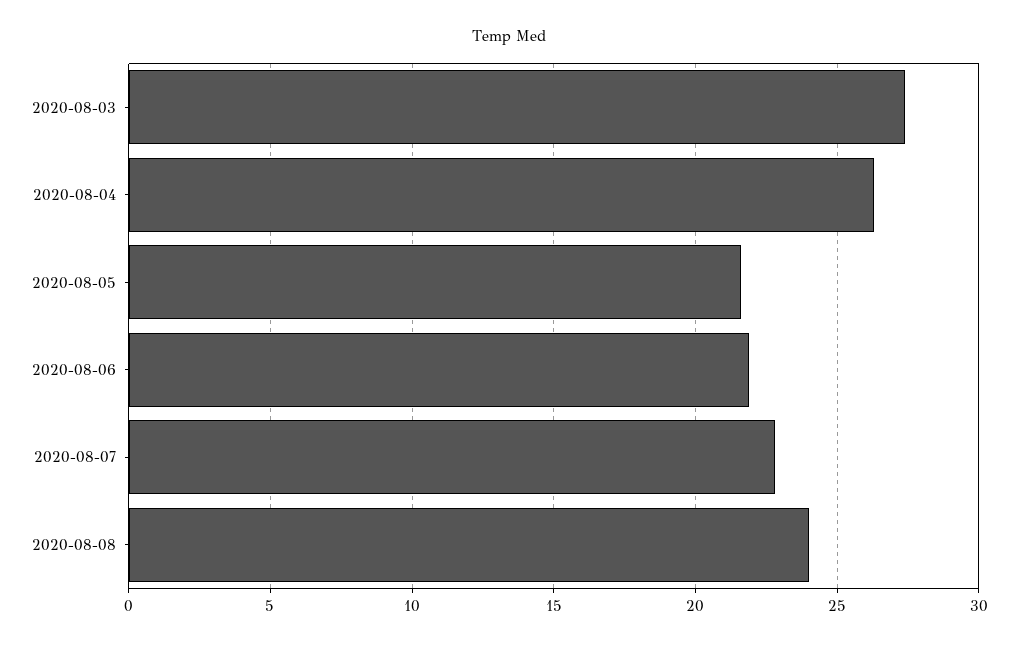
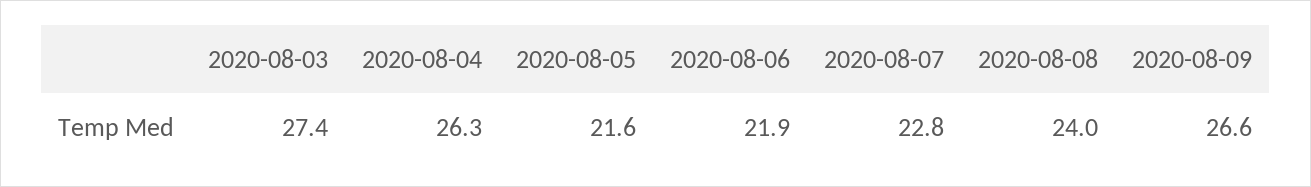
2020-08-09: none -> 26.6

